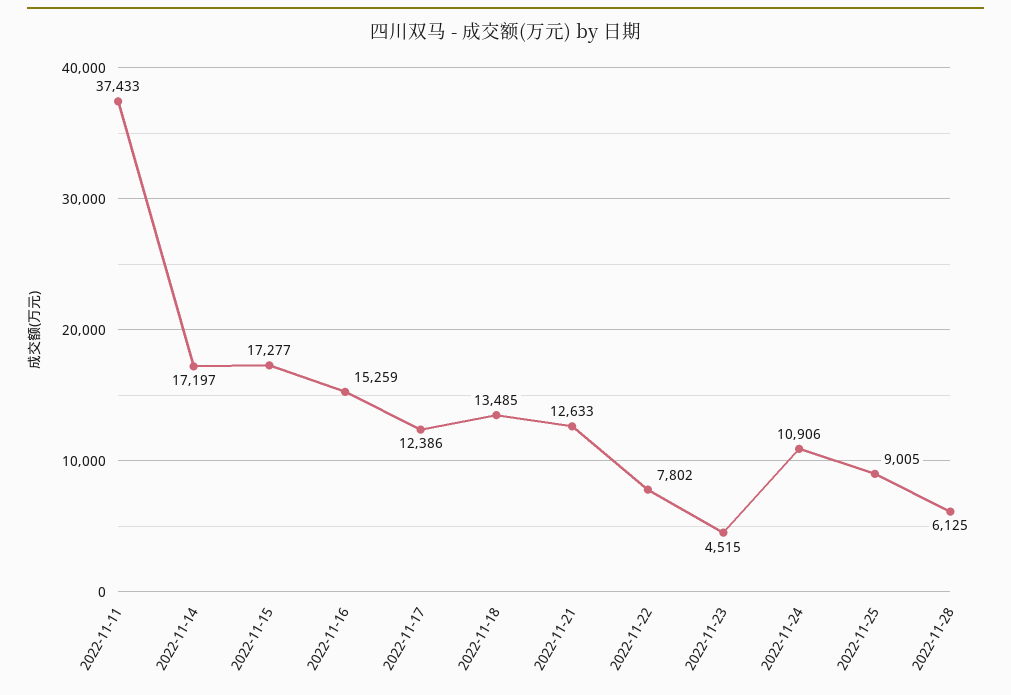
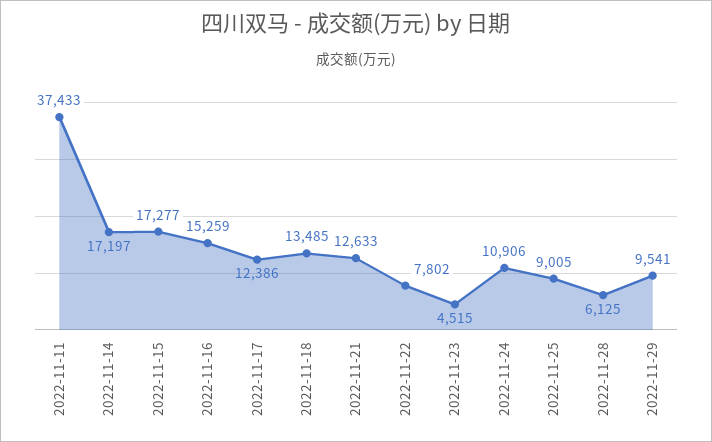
2022-11-29: none -> 9541

